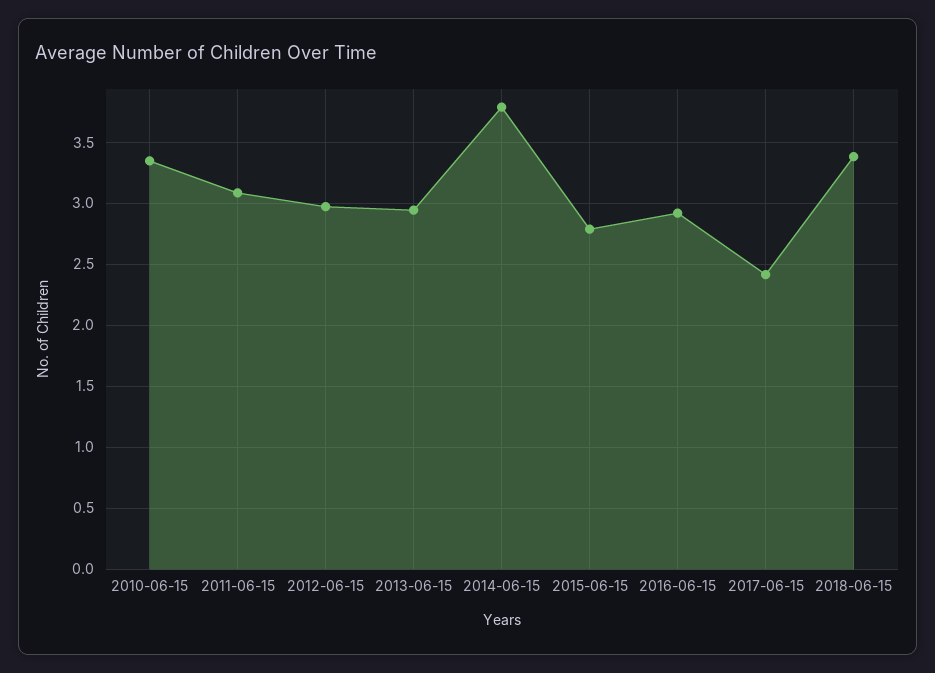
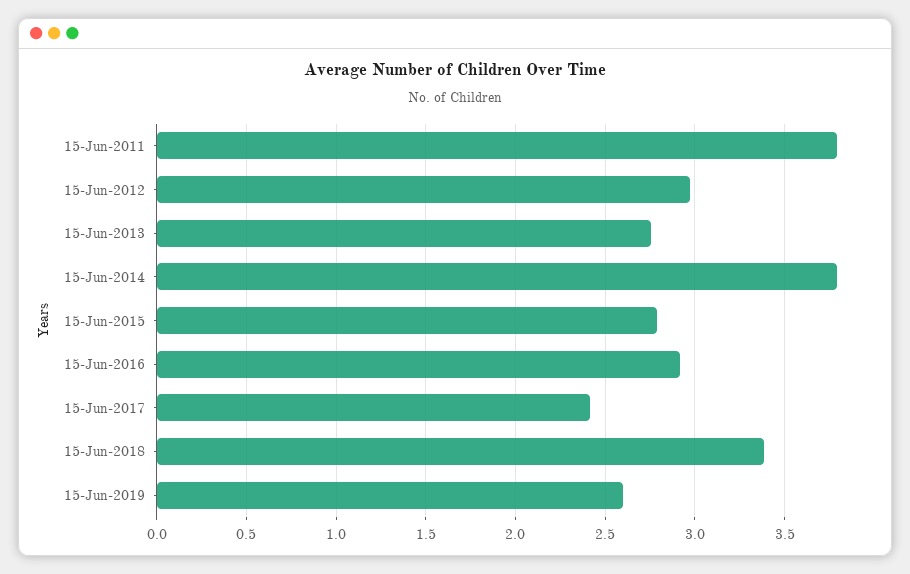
2010-06-15: 3.35 -> none
2011-06-15: 3.1 -> 3.8
2013-06-15: 2.95 -> 2.75
15-Jun-2019: none -> 2.6

